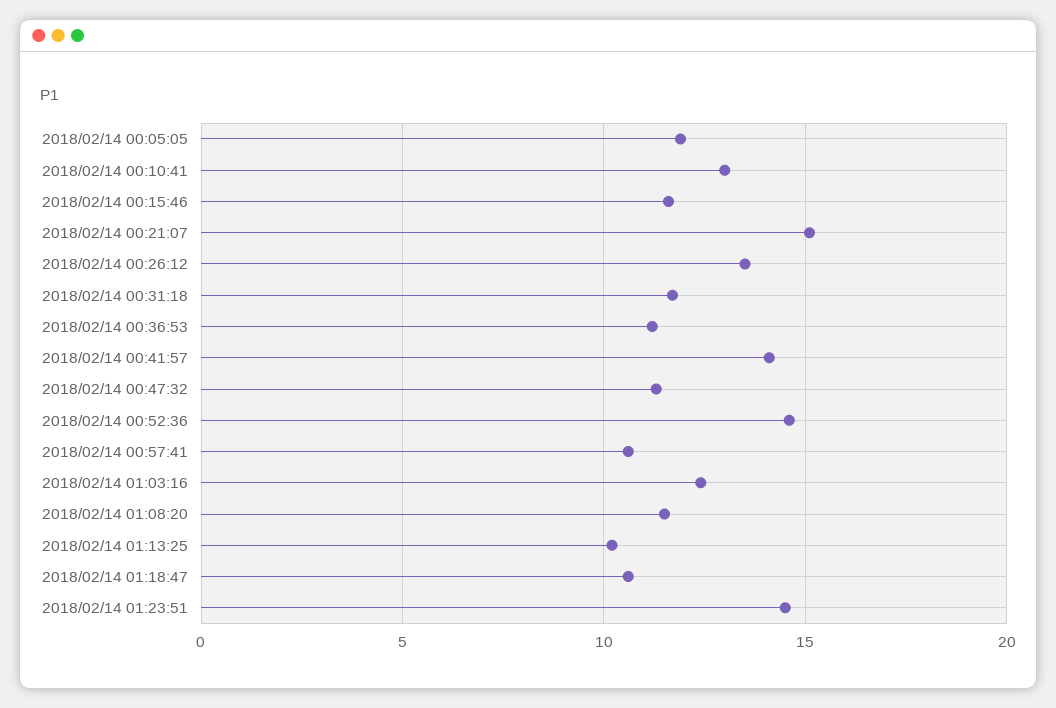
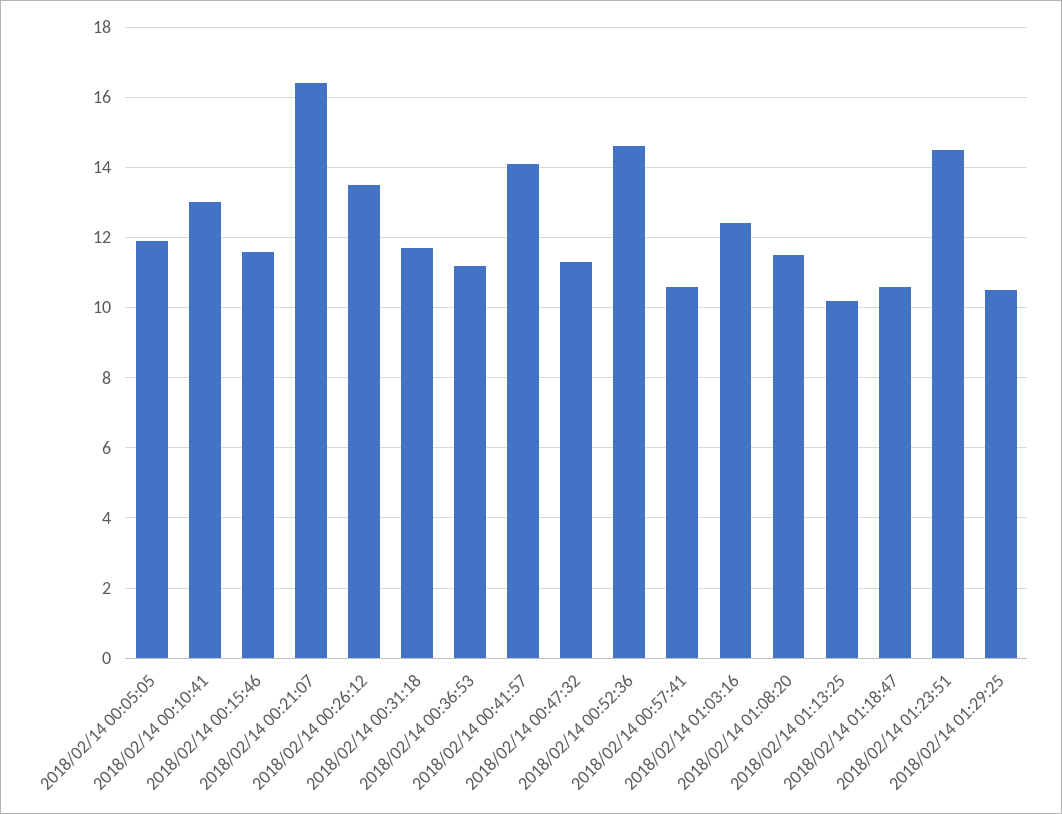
2018/02/14 00:21:07: 15 -> 16.5
2018/02/14 01:29:25: none -> 10.5

